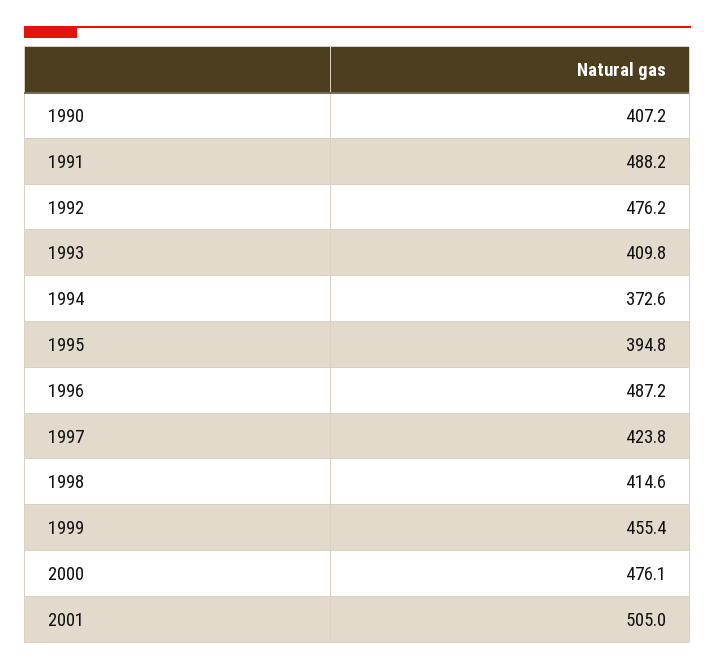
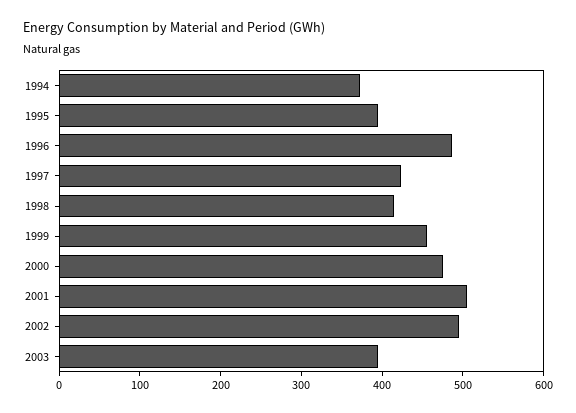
1990: 407.2 -> none
1991: 488.2 -> none
1992: 476.2 -> none
1993: 409.8 -> none
2002: none -> 500
2003: none -> 400

